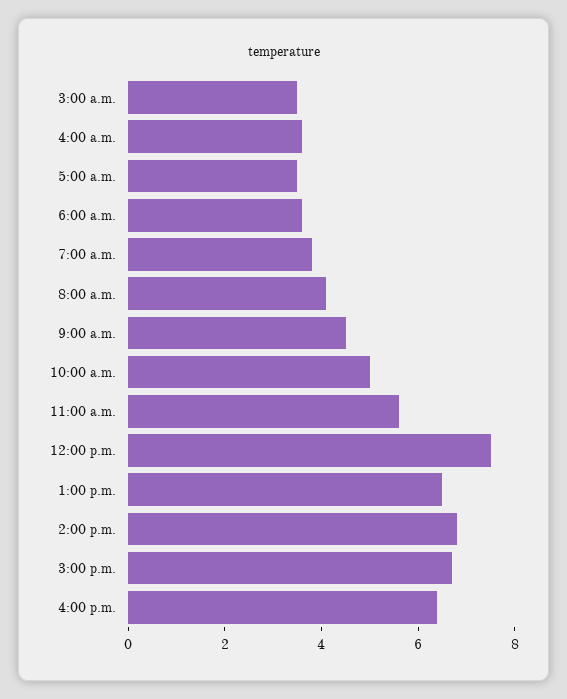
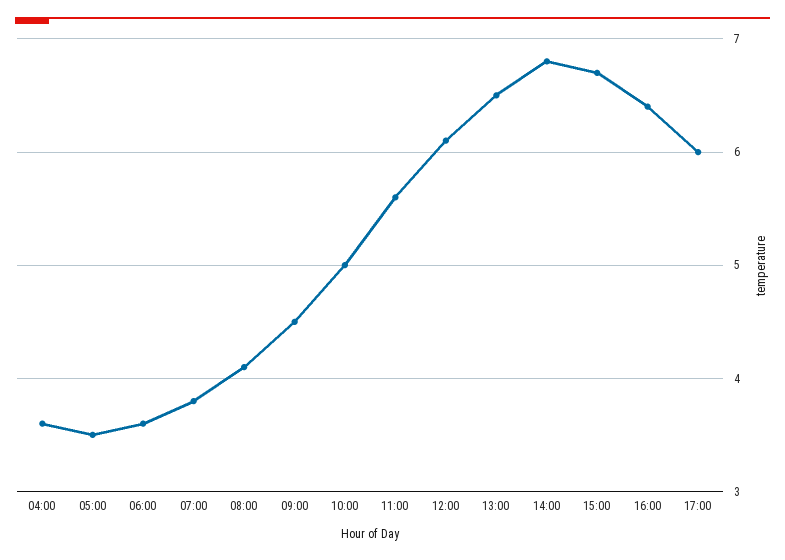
3:00 a.m.: 3.5 -> none
12:00 p.m.: 7.5 -> 6.1
17:00: none -> 6

